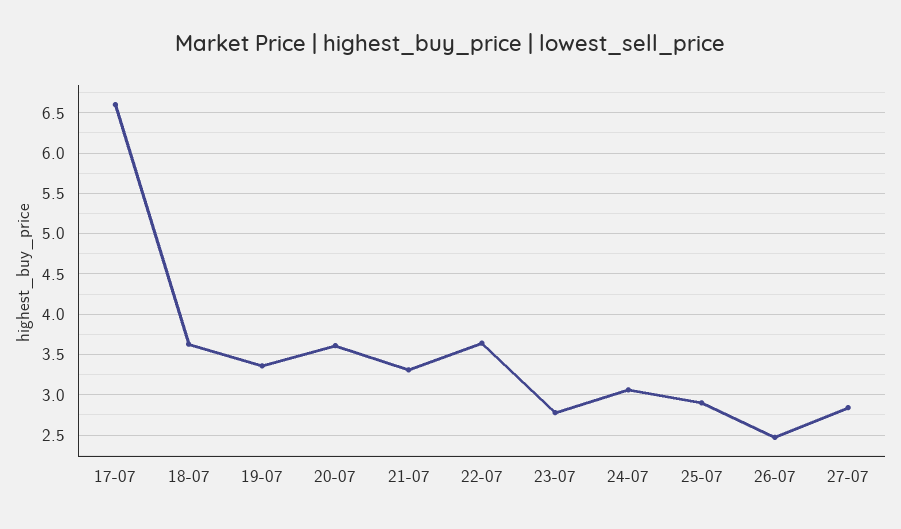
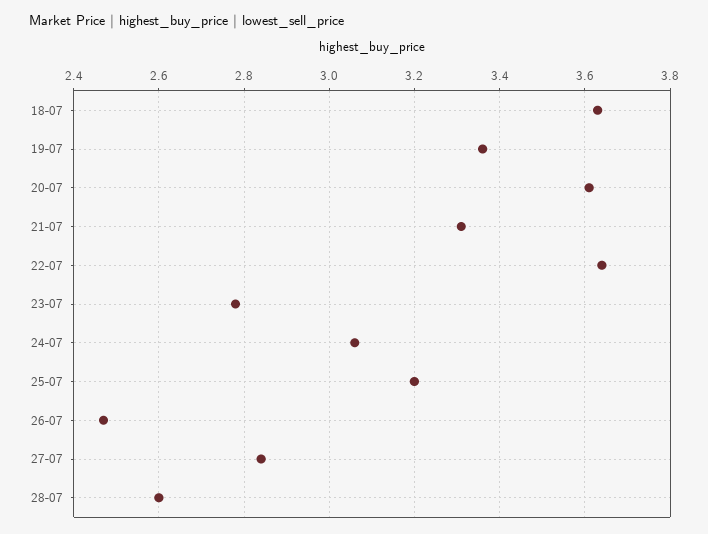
17-07: 6.6 -> none
25-07: 2.9 -> 3.2
28-07: none -> 2.6

